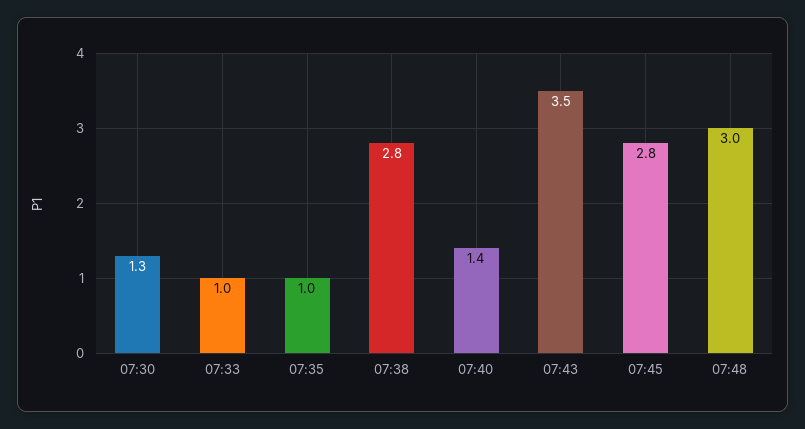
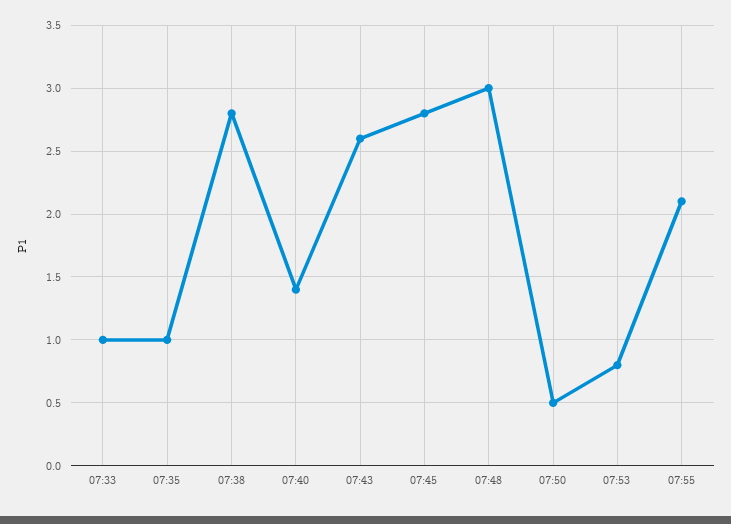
07:30: 1.3 -> none
07:43: 3.5 -> 2.6
07:50: none -> 0.5
07:53: none -> 0.8
07:55: none -> 2.1

